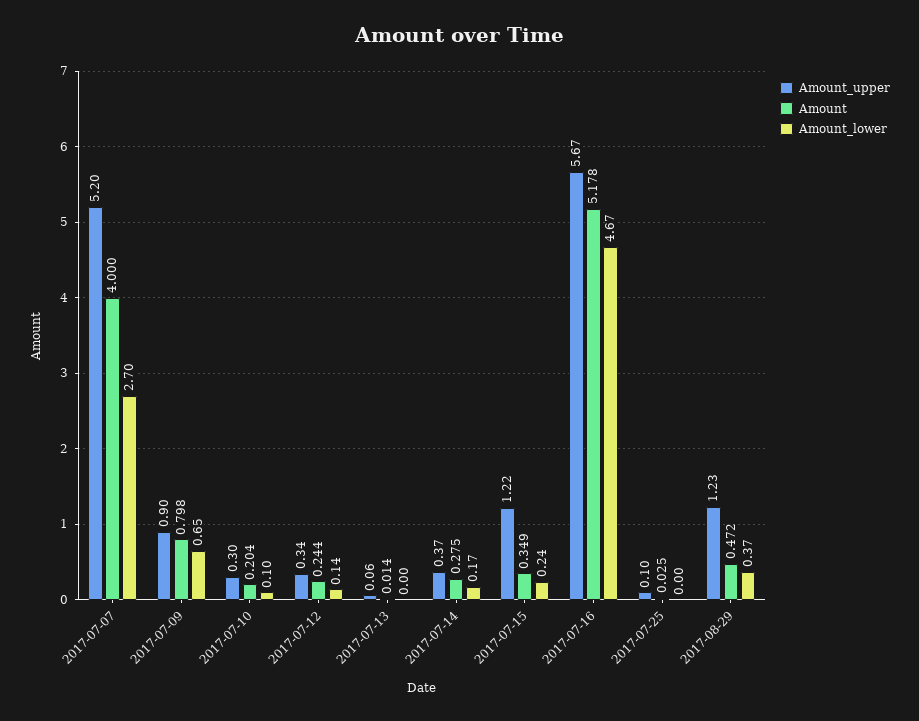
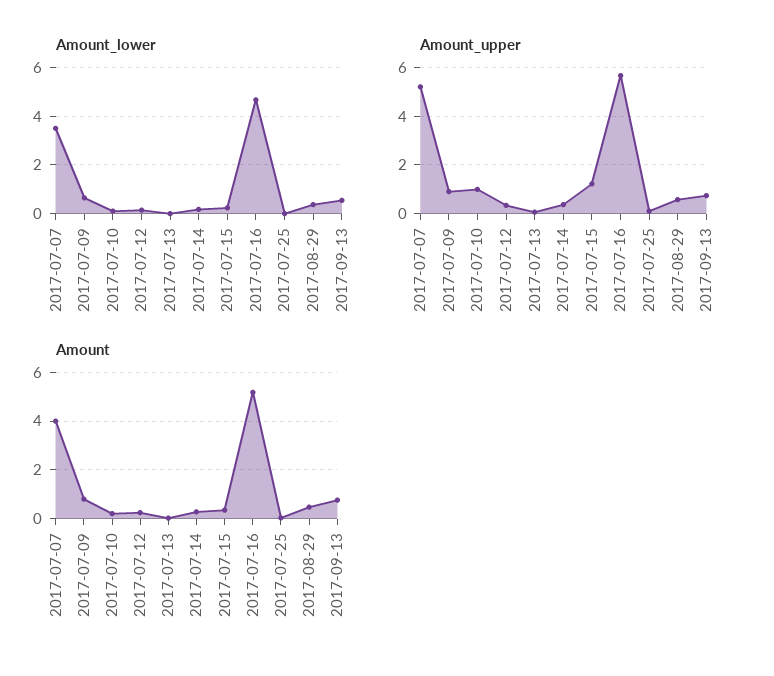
Amount_lower, 2017-07-07: 2.7 -> 3.5
Amount_upper, 2017-07-10: 0.3 -> 1
Amount_upper, 2017-08-29: 1.23 -> 0.5
Amount_lower, 2017-09-13: none -> 0.5
Amount_upper, 2017-09-13: none -> 0.75
Amount, 2017-09-13: none -> 0.75

